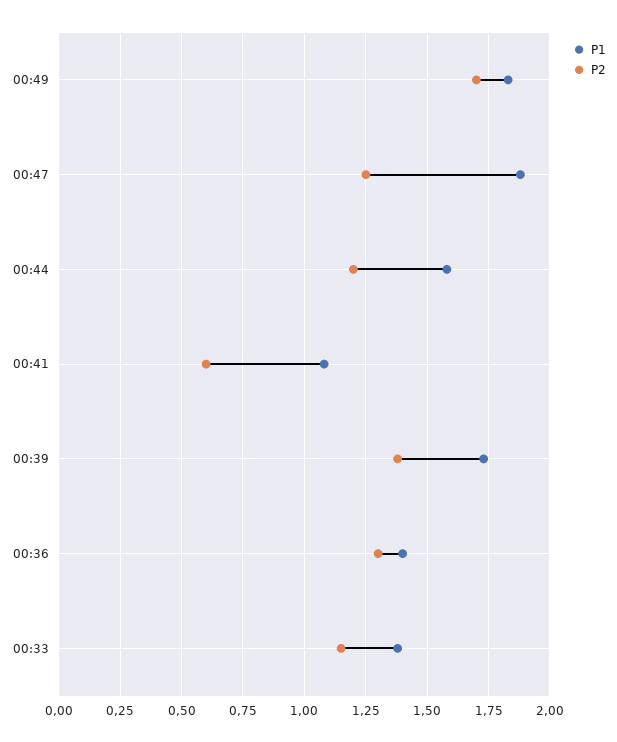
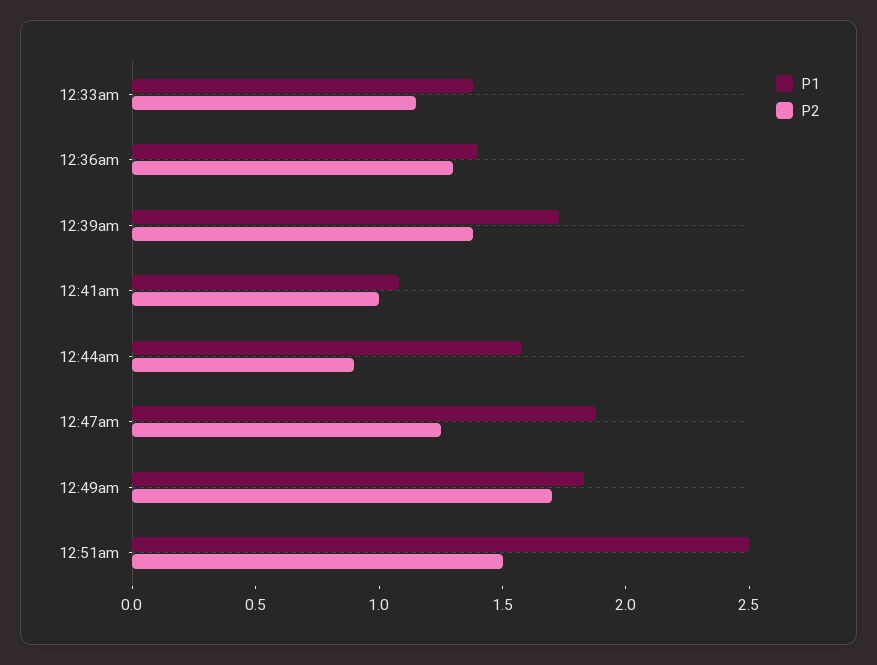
P2, 00:44: 1.2 -> 0.9
P2, 00:41: 0.6 -> 1
P1, 12:51am: none -> 2.5
P2, 12:51am: none -> 1.5

